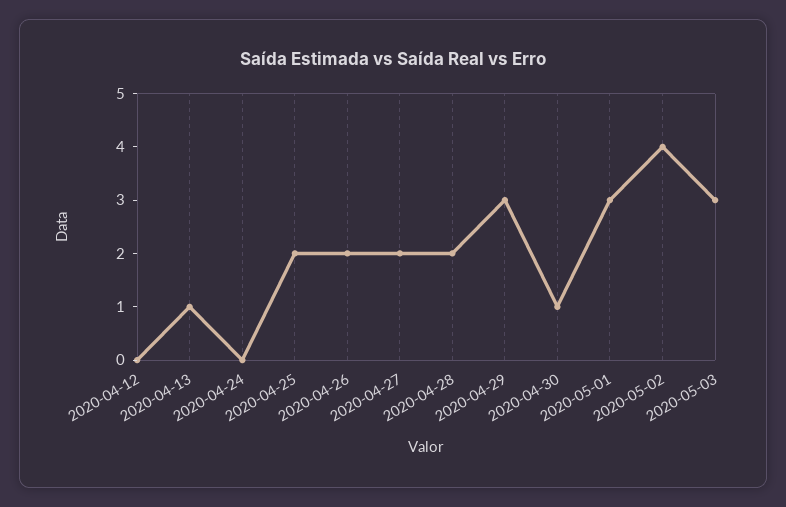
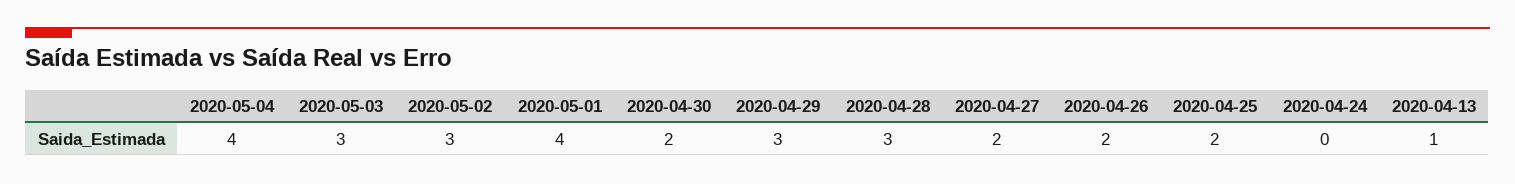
2020-04-12: 0 -> none
2020-04-28: 2 -> 3
2020-04-30: 1 -> 2
2020-05-01: 3 -> 4
2020-05-02: 4 -> 3
2020-05-04: none -> 4

